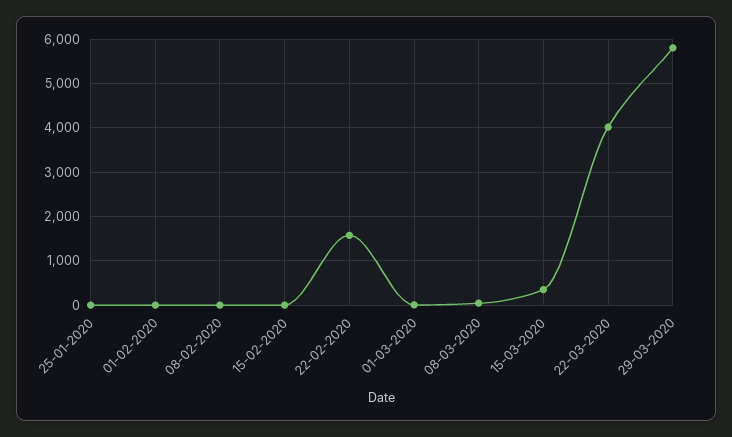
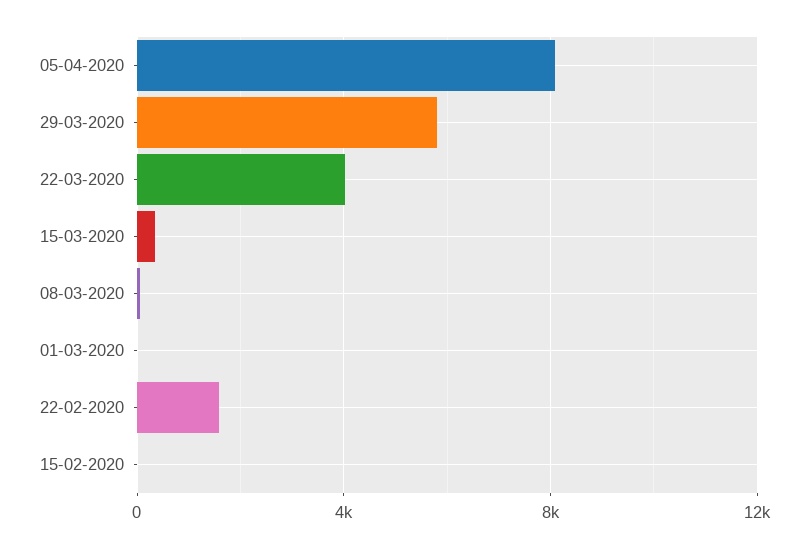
25-01-2020: 0 -> none
01-02-2020: 0 -> none
08-02-2020: 0 -> none
05-04-2020: none -> 8000

